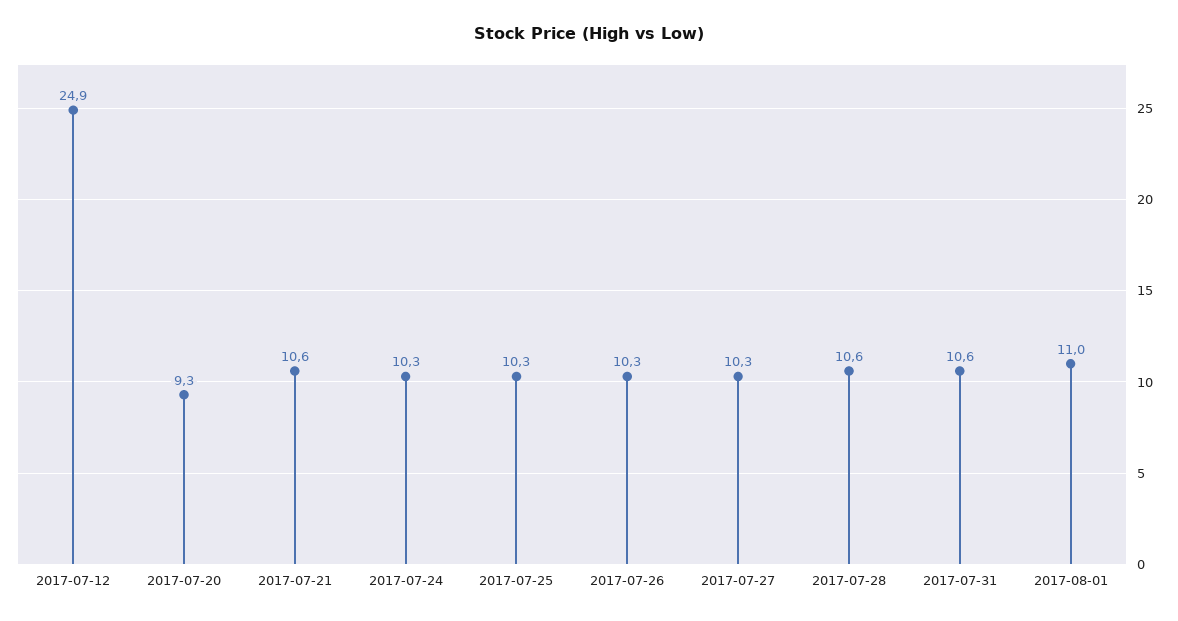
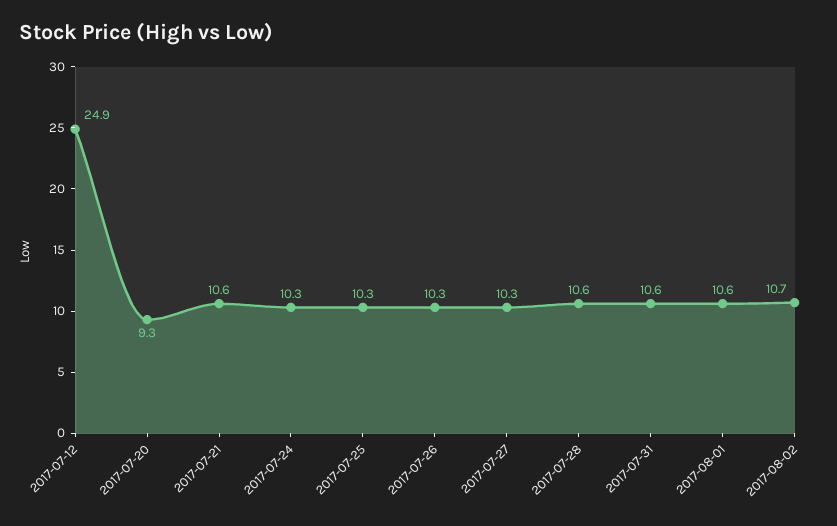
2017-08-01: 11 -> 10.6
2017-08-02: none -> 10.7

